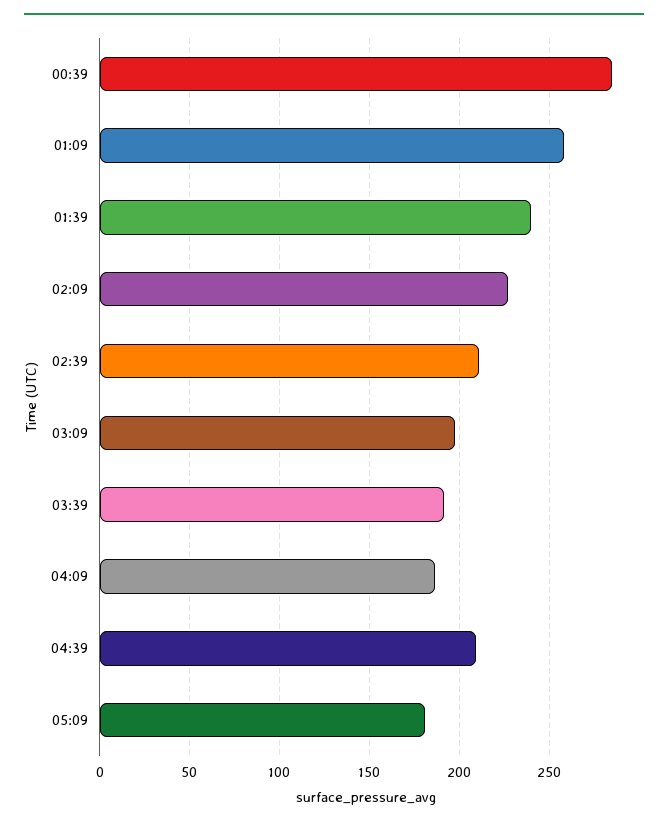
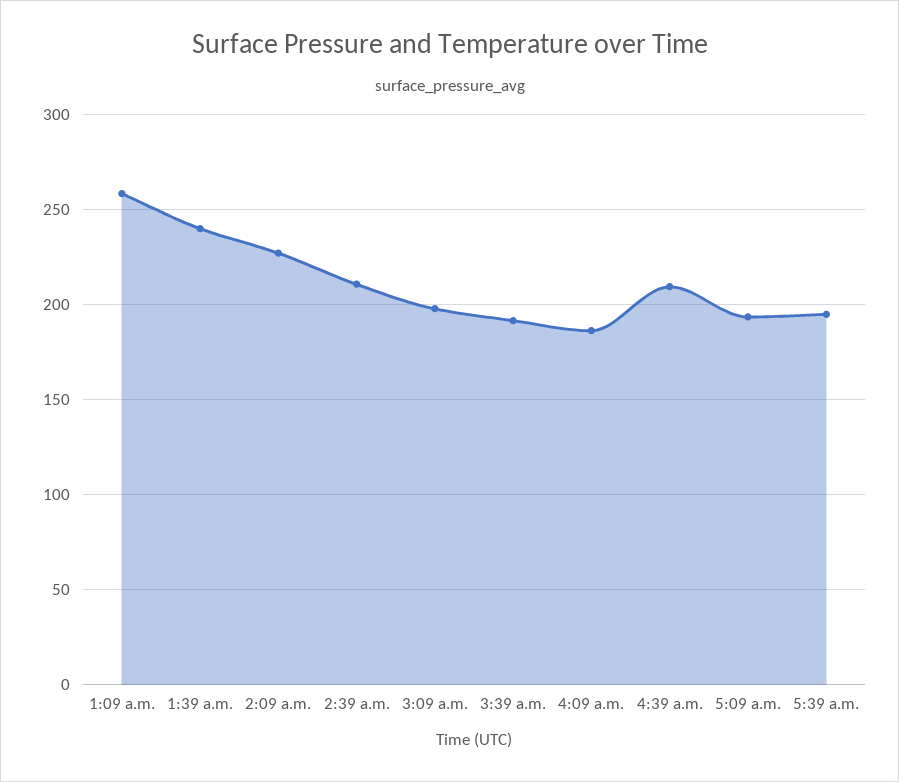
00:39: 285 -> none
05:09: 180 -> 195
5:39 a.m.: none -> 195

